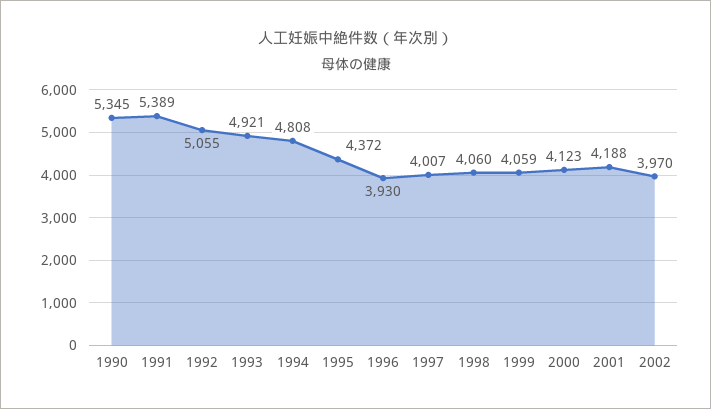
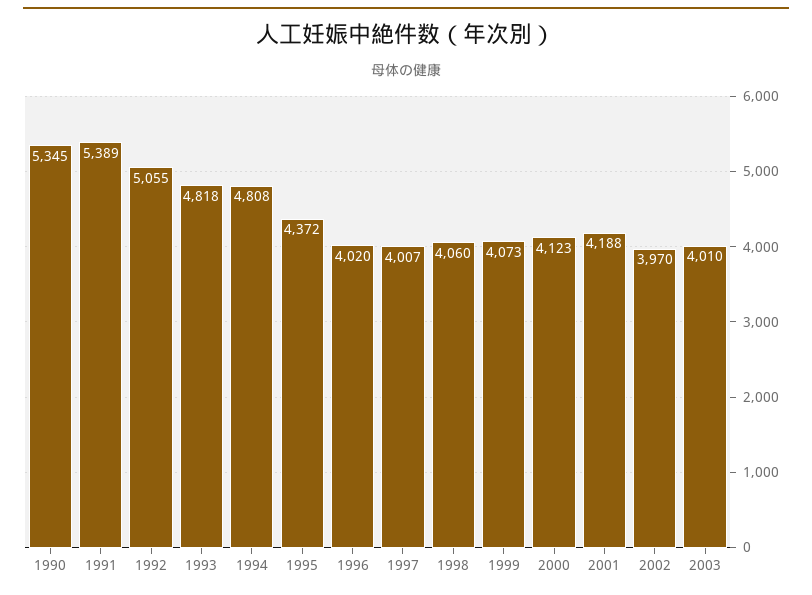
1993: 4921 -> 4818
1996: 3930 -> 4020
1999: 4059 -> 4073
2003: none -> 4010

